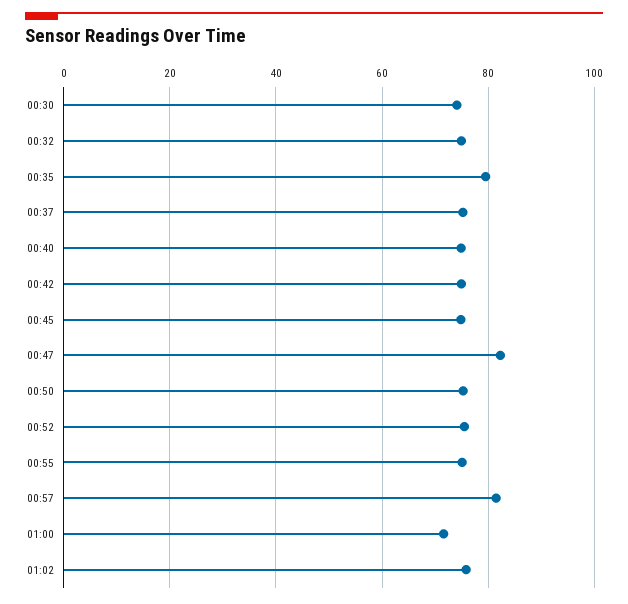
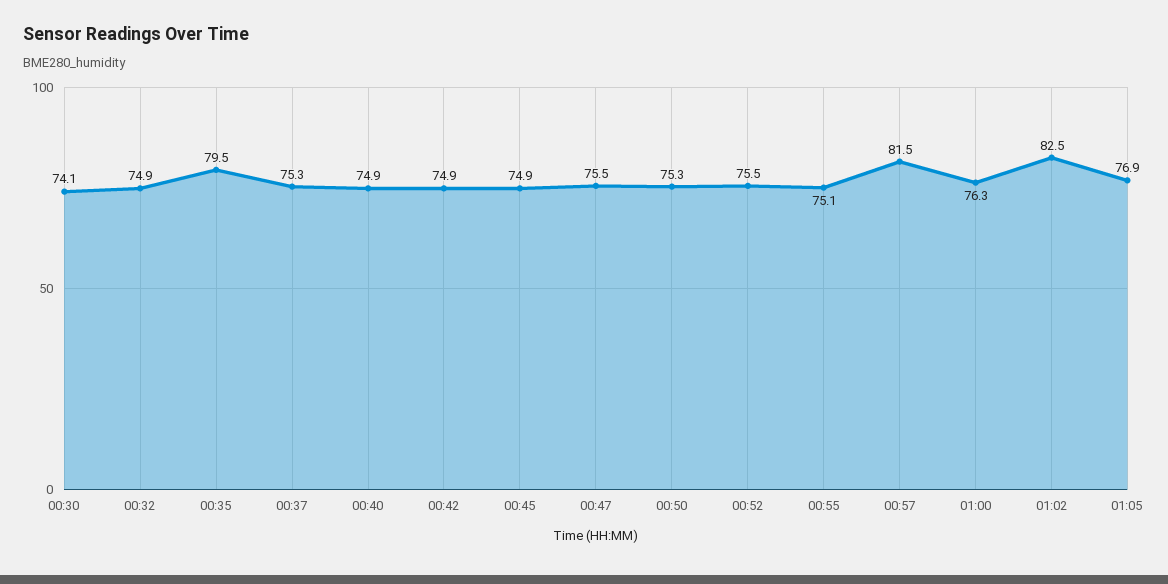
00:47: 82 -> 75.5
01:00: 72 -> 76.3
01:02: 76 -> 82.5
01:05: none -> 76.9

